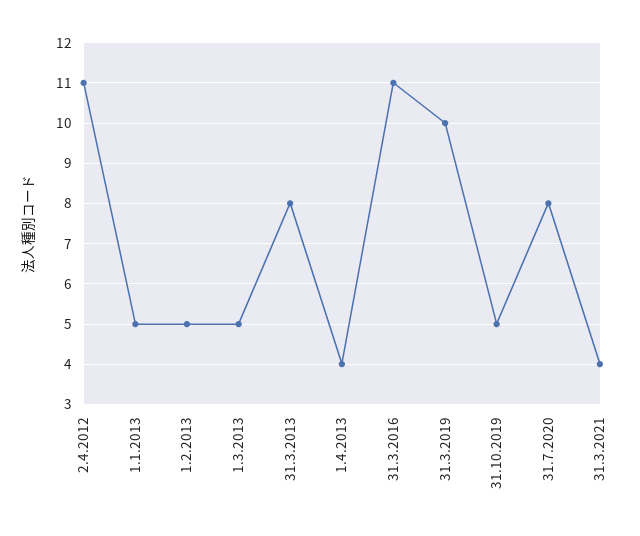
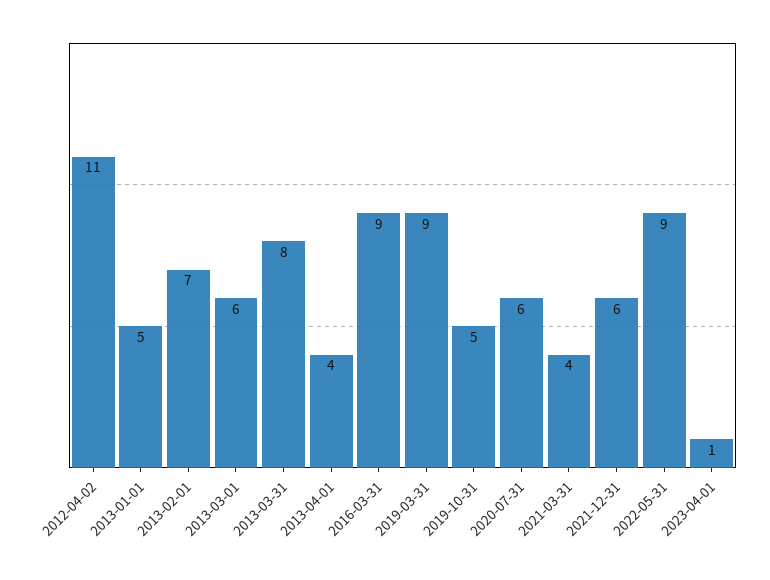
1.2.2013: 5 -> 7
1.3.2013: 5 -> 6
31.3.2016: 11 -> 9
31.3.2019: 10 -> 9
31.7.2020: 8 -> 6
2021-12-31: none -> 6
2022-05-31: none -> 9
2023-04-01: none -> 1

